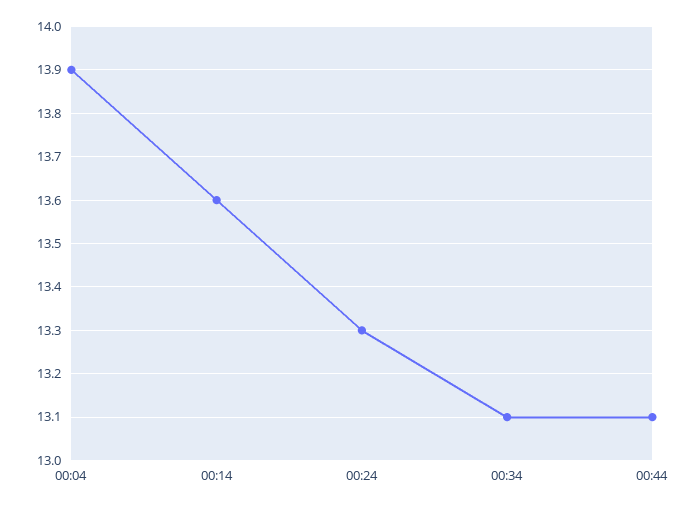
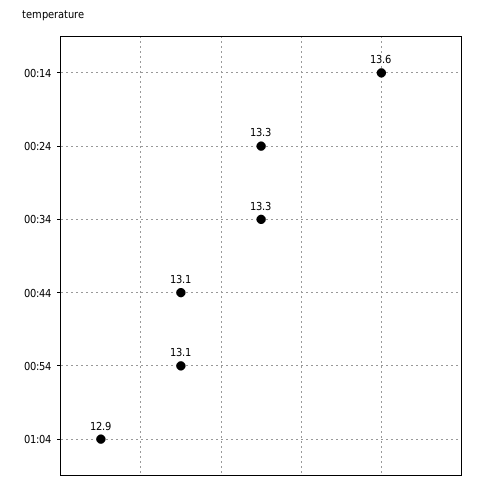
00:04: 13.9 -> none
00:34: 13.1 -> 13.3
00:54: none -> 13.1
01:04: none -> 12.9

